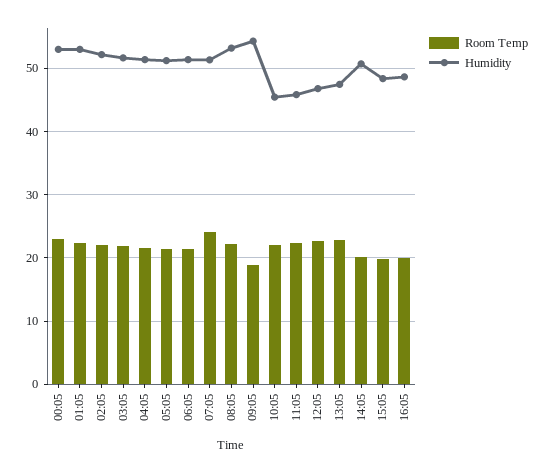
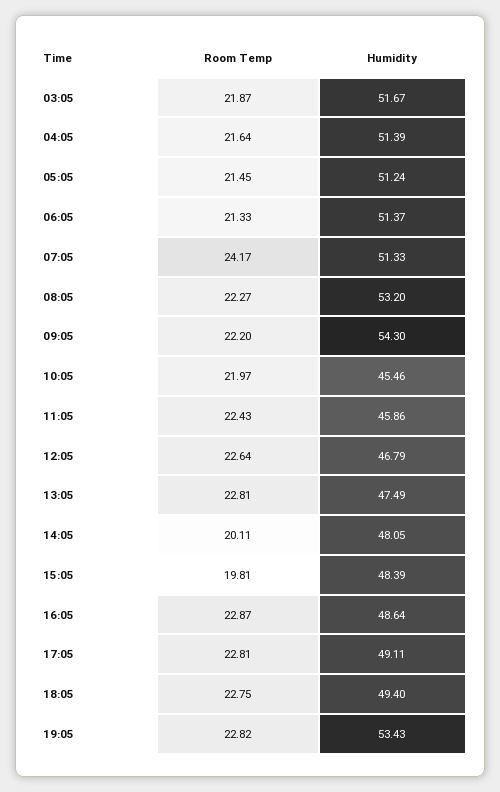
Room Temp, 00:05: 23 -> none
Humidity, 00:05: 53 -> none
Room Temp, 01:05: 22 -> none
Humidity, 01:05: 53 -> none
Room Temp, 02:05: 22 -> none
Humidity, 02:05: 52 -> none
Room Temp, 09:05: 19 -> 22.2
Humidity, 14:05: 51 -> 48.05
Room Temp, 16:05: 20 -> 22.87
Room Temp, 17:05: none -> 22.81
Humidity, 17:05: none -> 49.11
Room Temp, 18:05: none -> 22.75
Humidity, 18:05: none -> 49.4
Room Temp, 19:05: none -> 22.82
Humidity, 19:05: none -> 53.43

